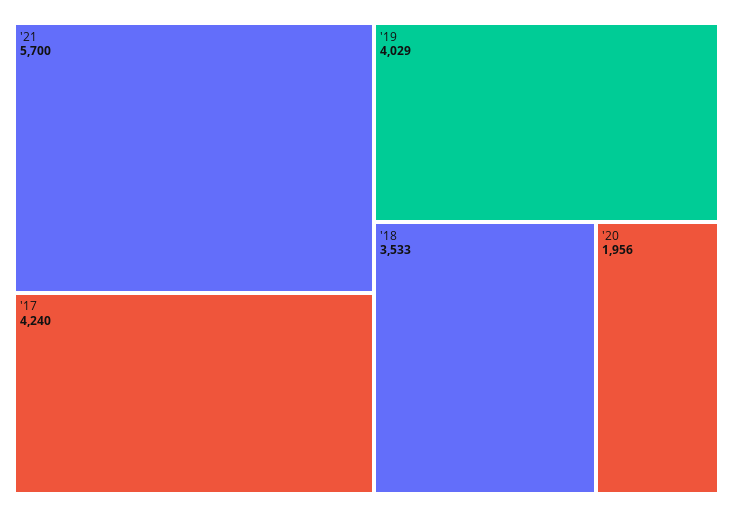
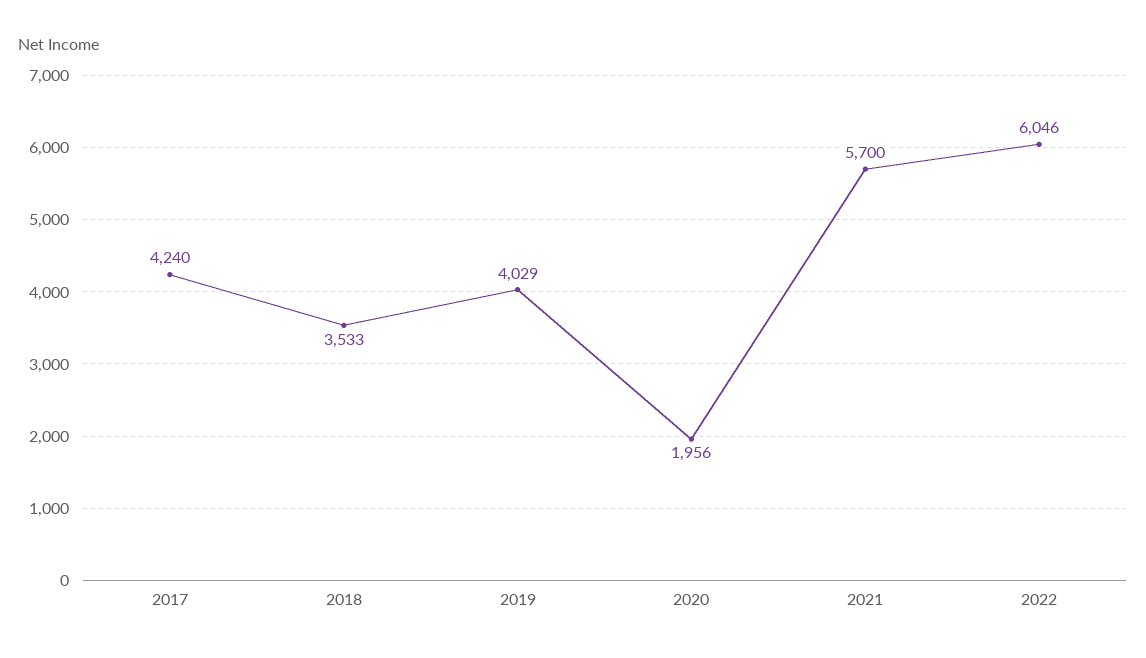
2022: none -> 6046

